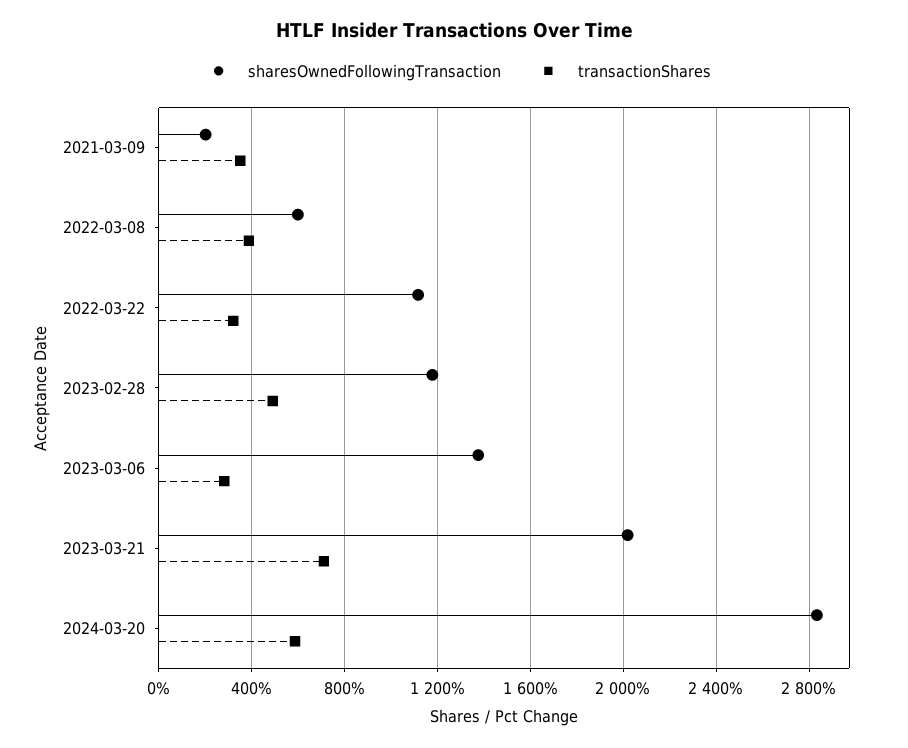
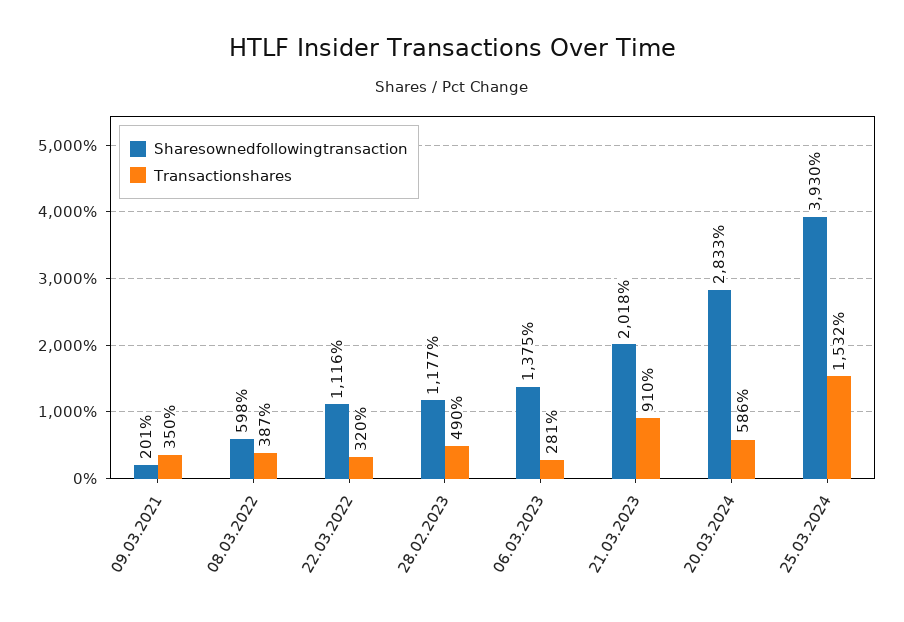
transactionShares, 2023-03-21: 700 -> 910
sharesOwnedFollowingTransaction, 25.03.2024: none -> 3930
transactionShares, 25.03.2024: none -> 1532

